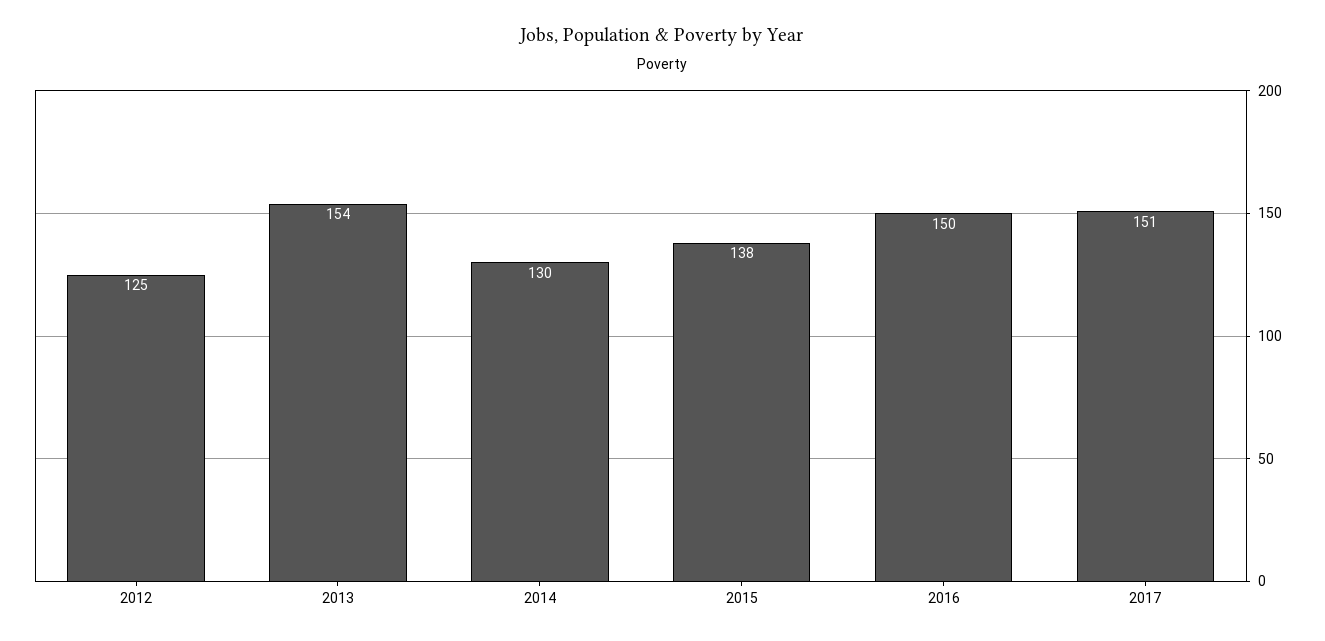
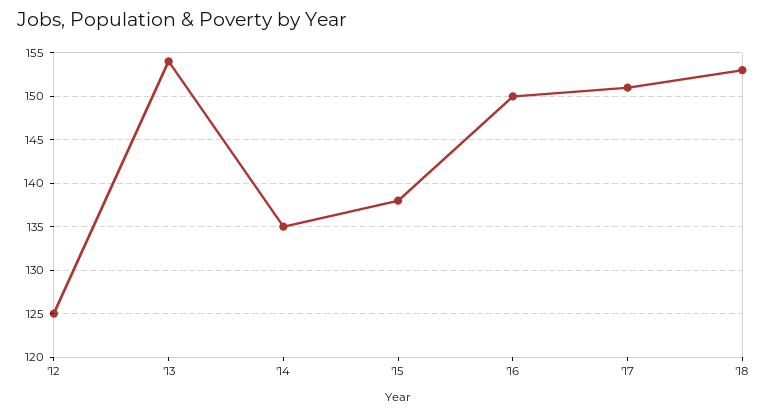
2014: 130 -> 135
'18: none -> 153

